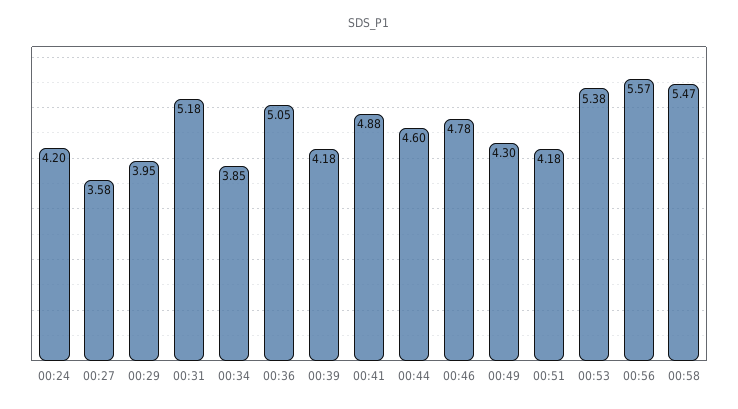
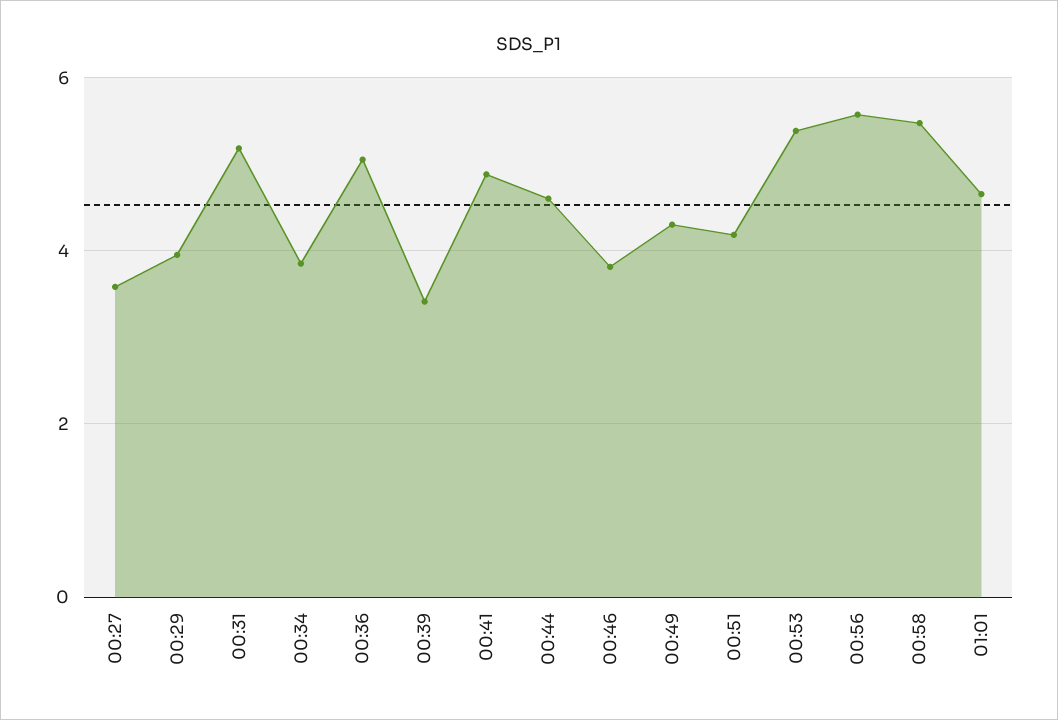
00:24: 4.2 -> none
00:39: 4.18 -> 3.4
00:46: 4.78 -> 3.8
01:01: none -> 4.6

